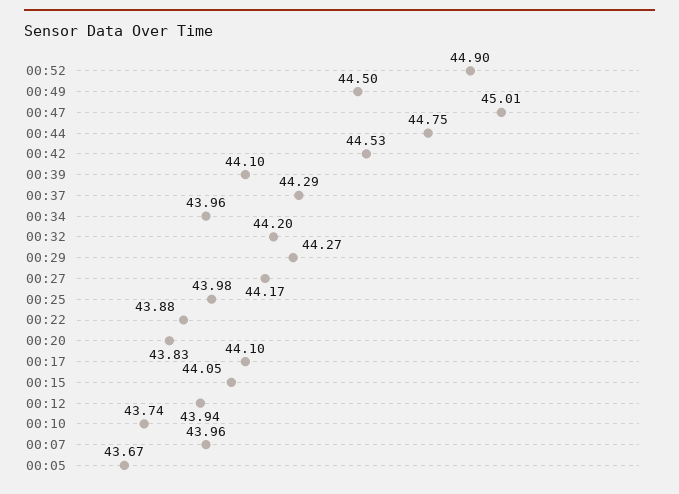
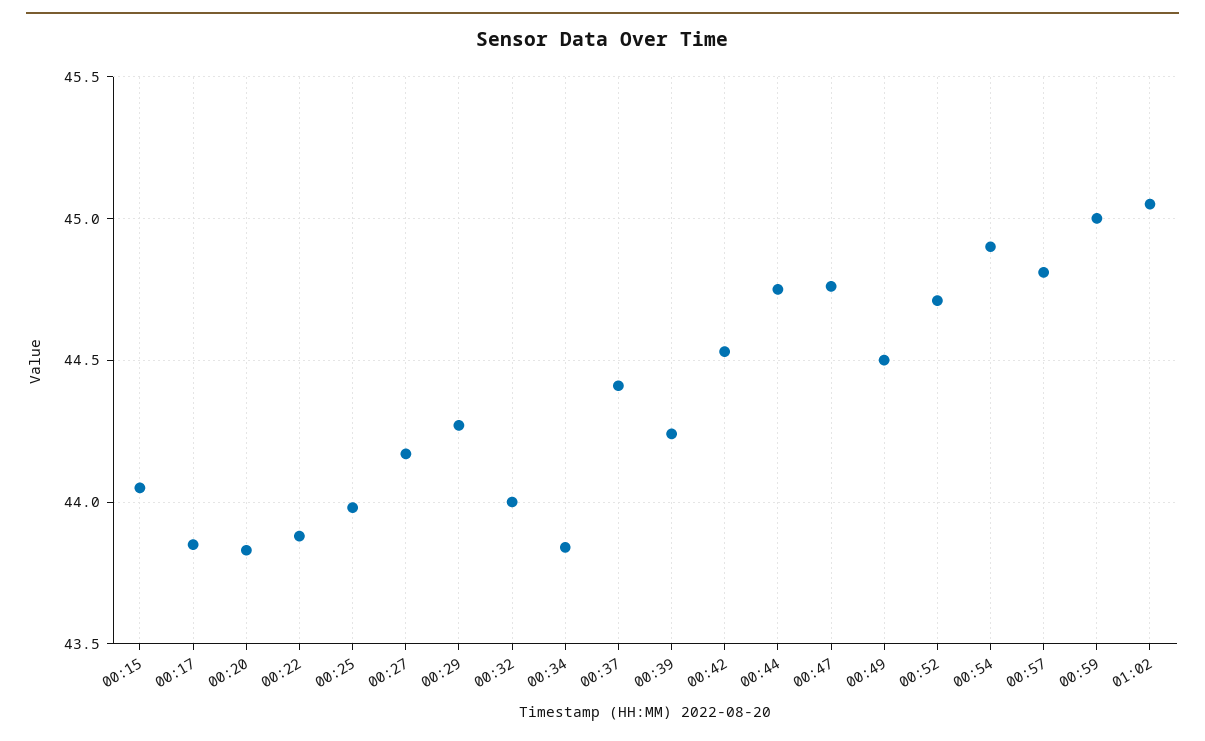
00:52: 44.9 -> 44.7
00:47: 45.01 -> 44.75
00:39: 44.1 -> 44.25
00:37: 44.29 -> 44.4
00:34: 43.96 -> 43.85
00:32: 44.2 -> 44
00:17: 44.1 -> 43.85
00:12: 43.94 -> none
00:10: 43.74 -> none
00:07: 43.96 -> none
00:05: 43.67 -> none
00:54: none -> 44.9
00:57: none -> 44.8
00:59: none -> 45
01:02: none -> 45.05

